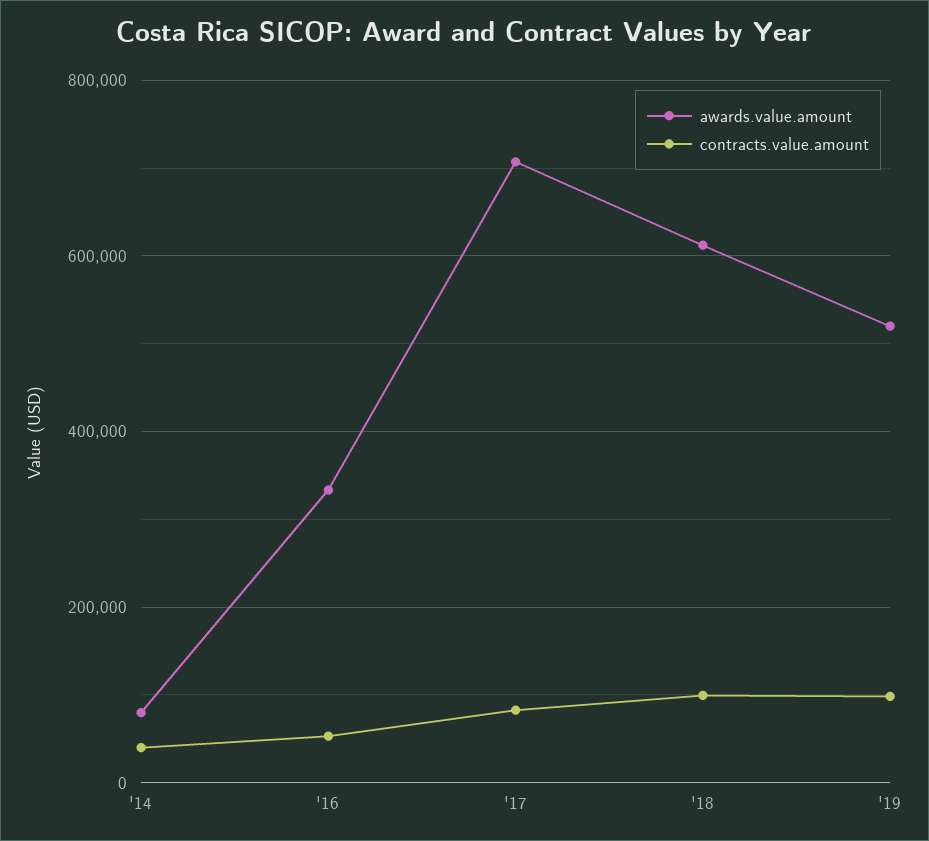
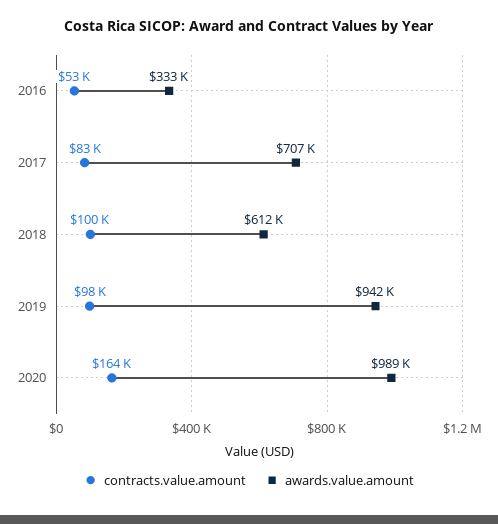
awards.value.amount, '14: 80000 -> none
contracts.value.amount, '14: 40000 -> none
awards.value.amount, '19: 520000 -> 942000
contracts.value.amount, 2020: none -> 164000
awards.value.amount, 2020: none -> 989000

